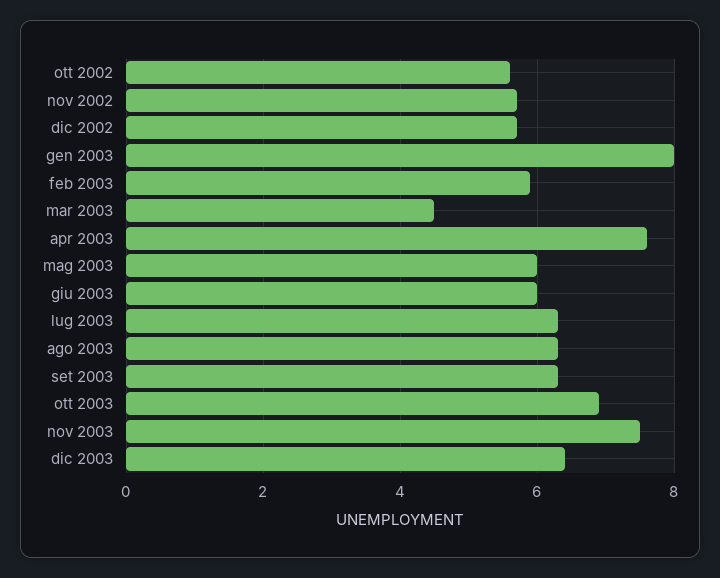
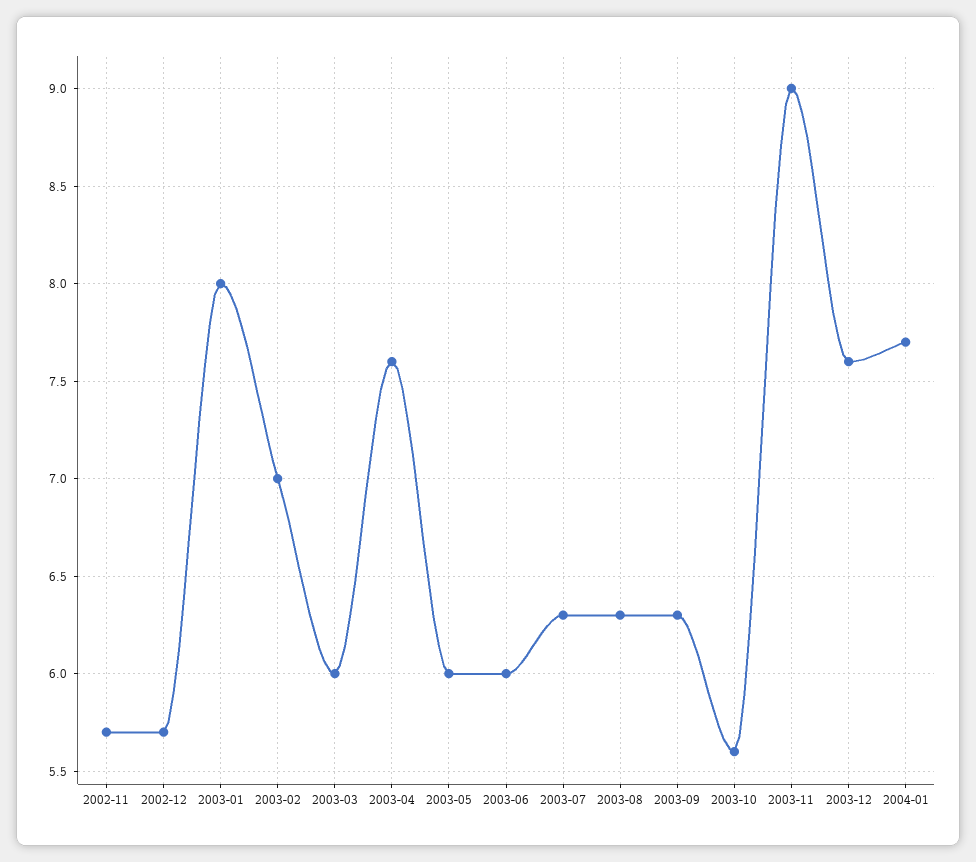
ott 2002: 5.5 -> none
feb 2003: 6 -> 7
mar 2003: 4.5 -> 6
ott 2003: 7 -> 5.6
nov 2003: 7.5 -> 9
dic 2003: 6.5 -> 7.6
2004-01: none -> 7.7

